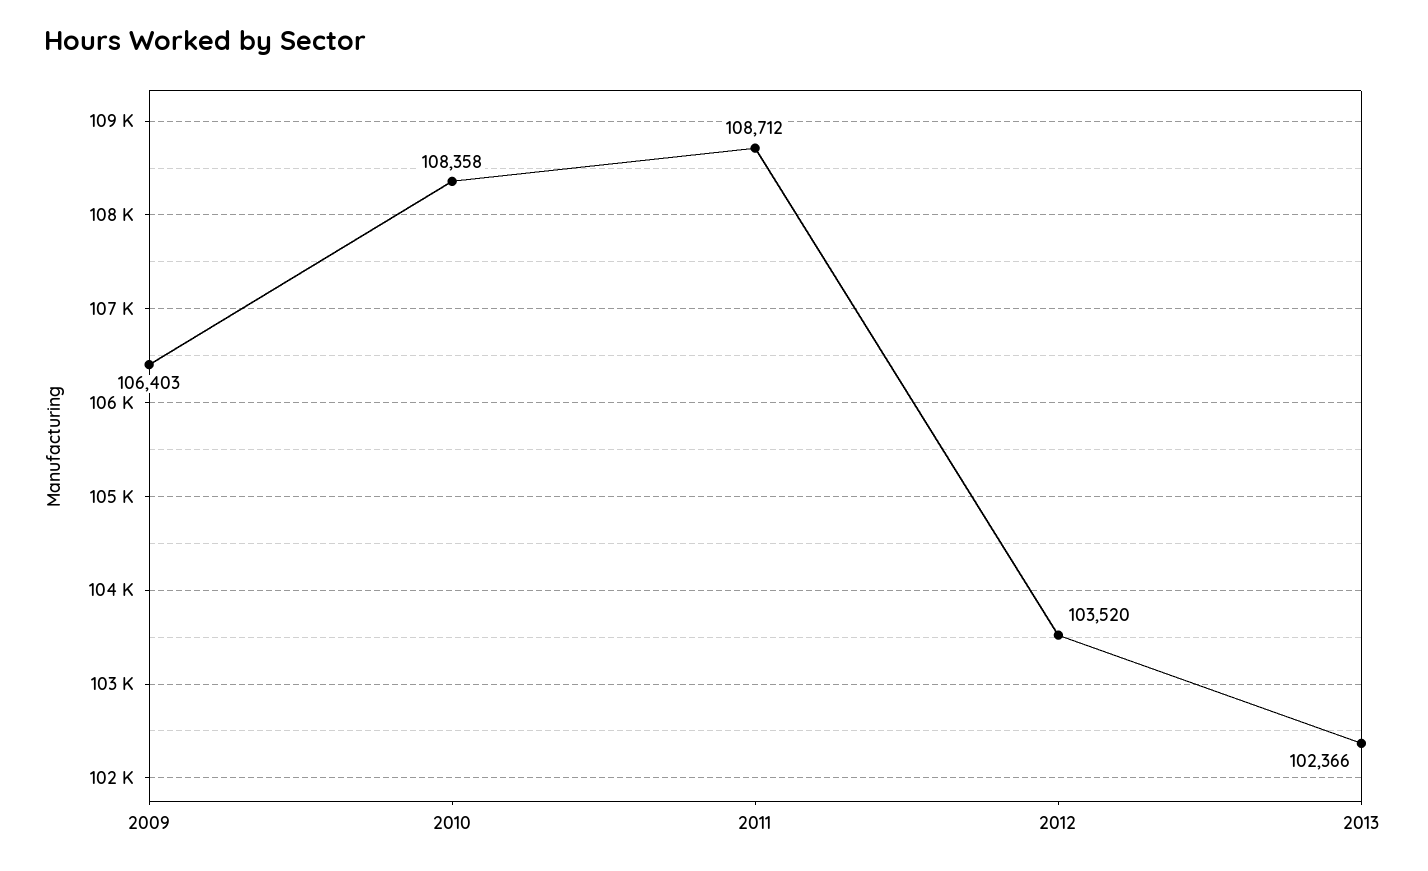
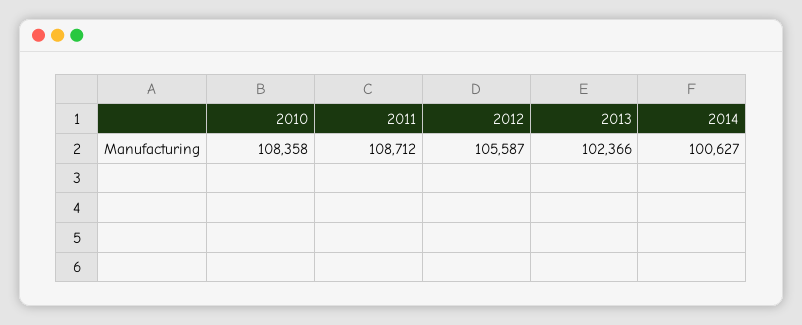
2009: 106403 -> none
2012: 103520 -> 105587
2014: none -> 100627

